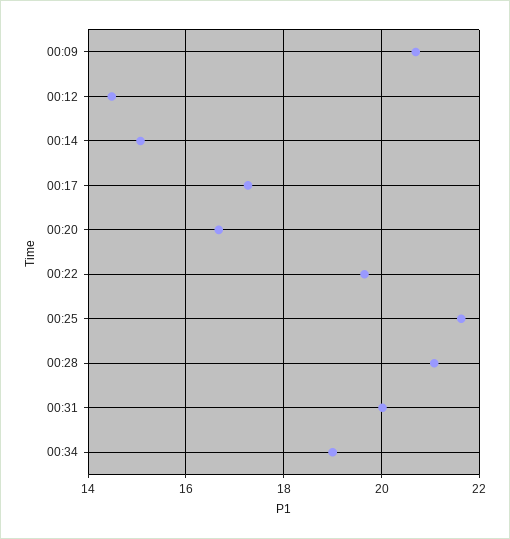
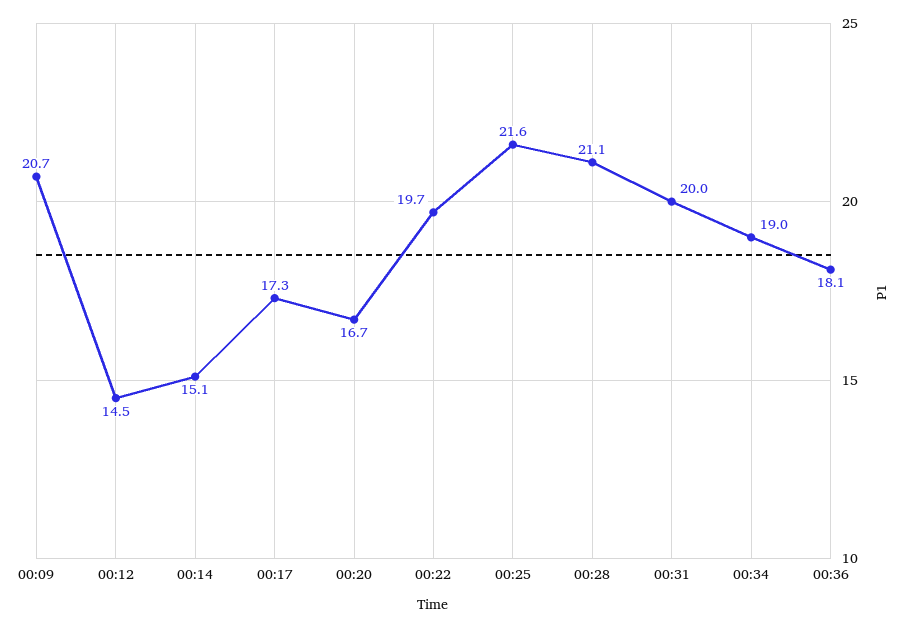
00:36: none -> 18.1

